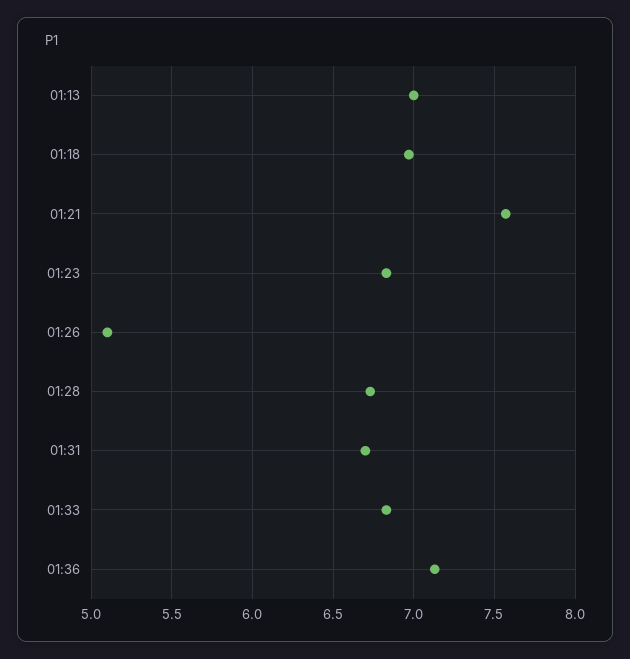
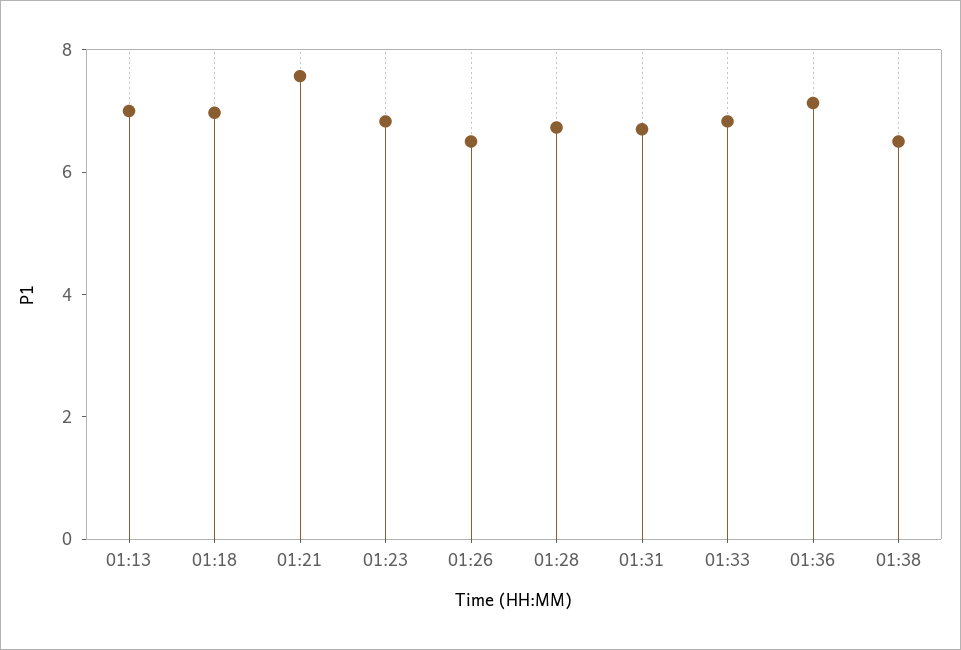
01:26: 5.1 -> 6.5
01:38: none -> 6.5

